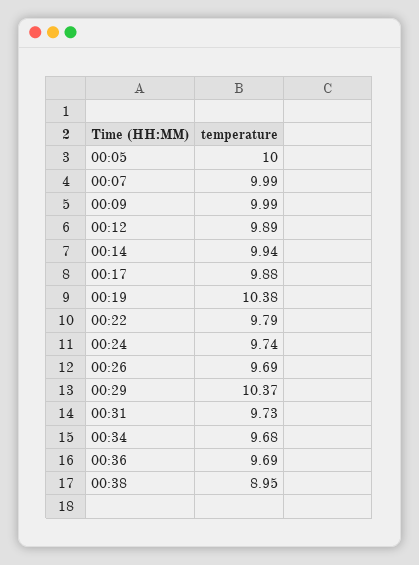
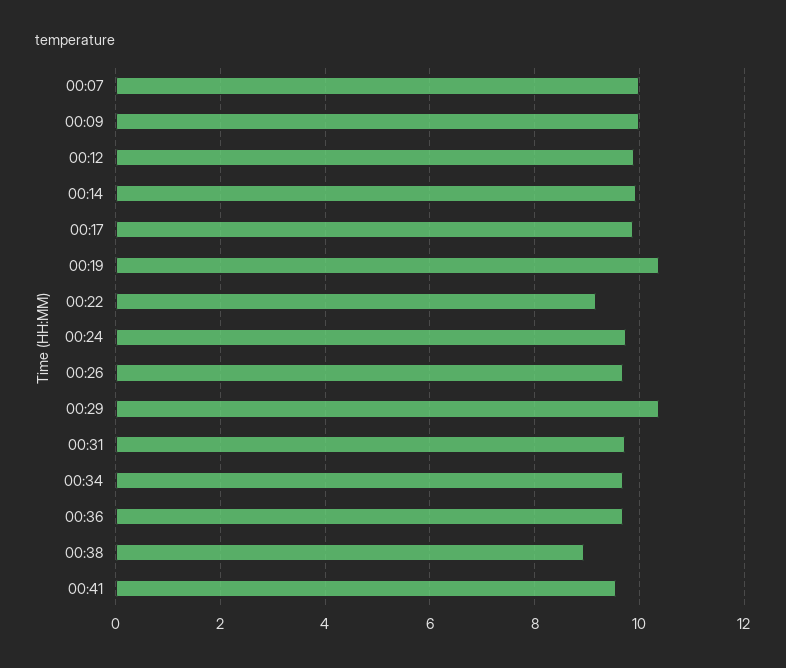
00:05: 10 -> none
00:22: 9.79 -> 9.2
00:41: none -> 9.6

